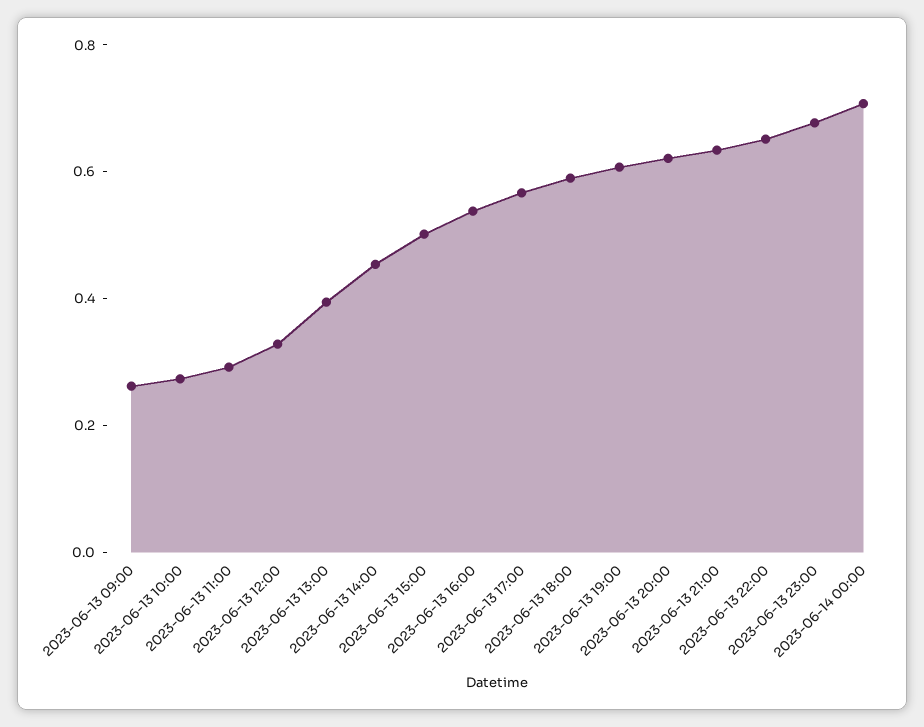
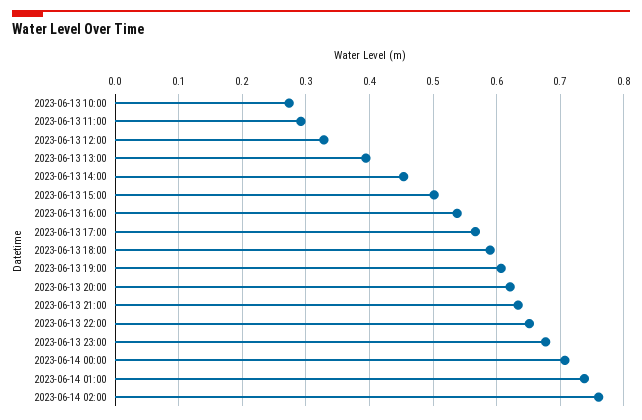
2023-06-13 09:00: 0.25 -> none
2023-06-14 01:00: none -> 0.74
2023-06-14 02:00: none -> 0.76

